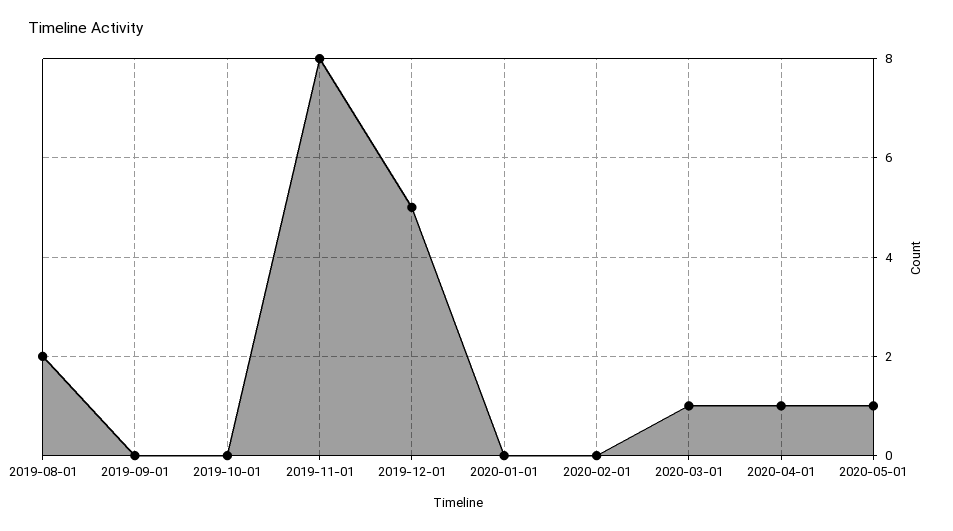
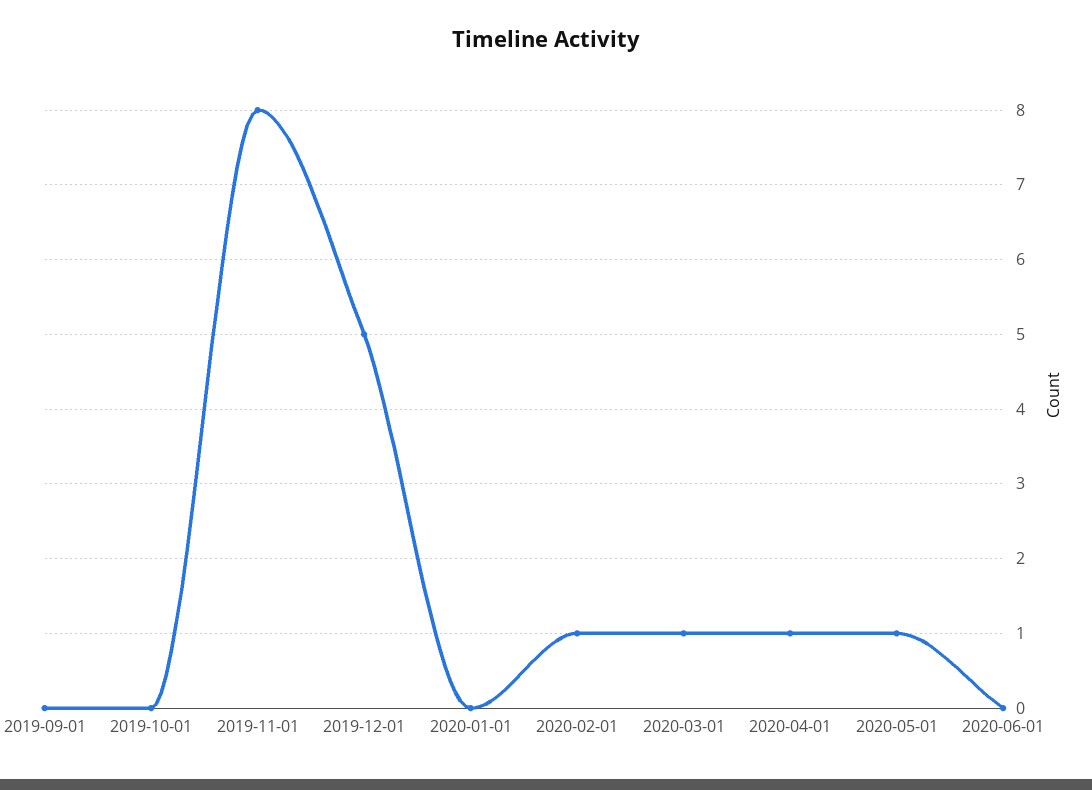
2019-08-01: 2 -> none
2020-02-01: 0 -> 1
2020-06-01: none -> 0

